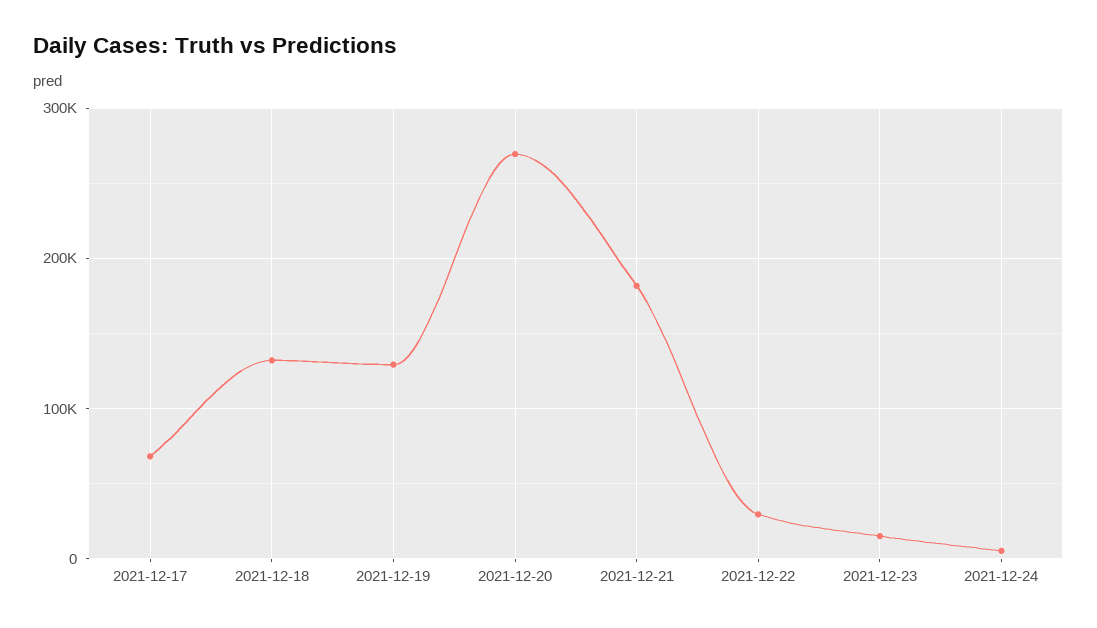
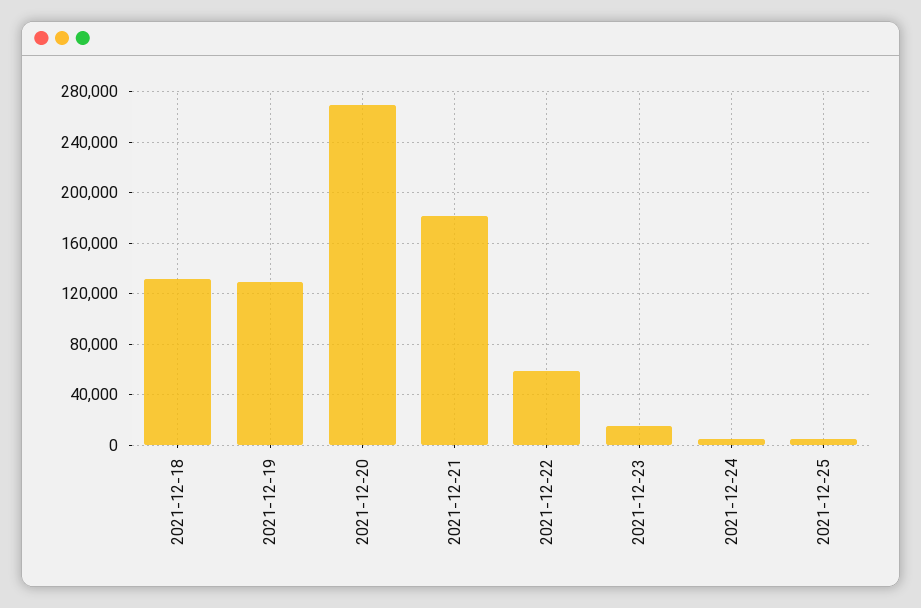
2021-12-17: 70000 -> none
2021-12-22: 30000 -> 60000
2021-12-25: none -> 5000

